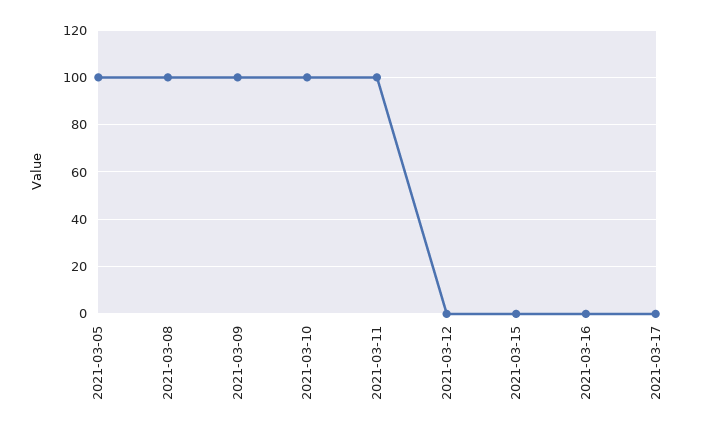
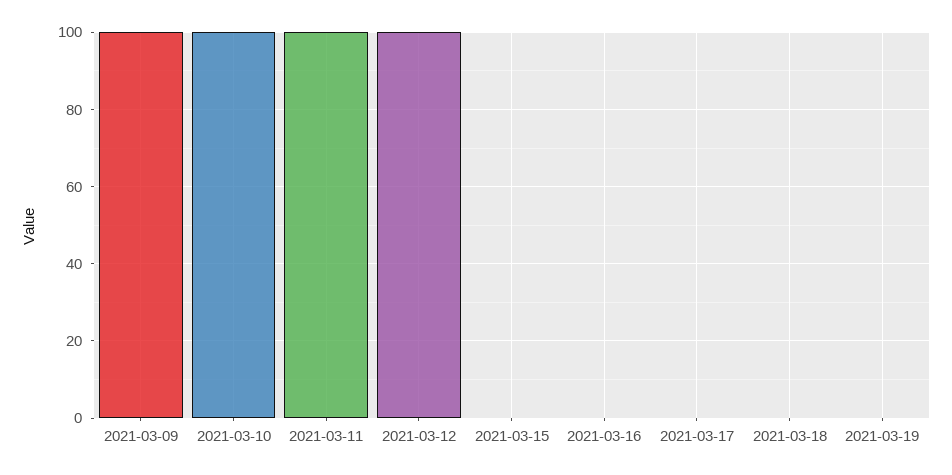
2021-03-05: 100 -> none
2021-03-08: 100 -> none
2021-03-12: 0 -> 100
2021-03-18: none -> 0
2021-03-19: none -> 0

